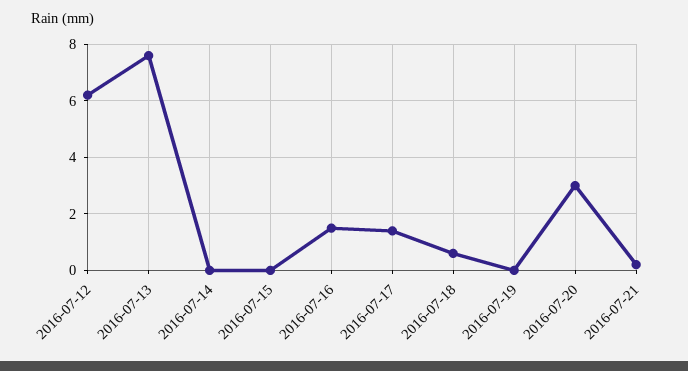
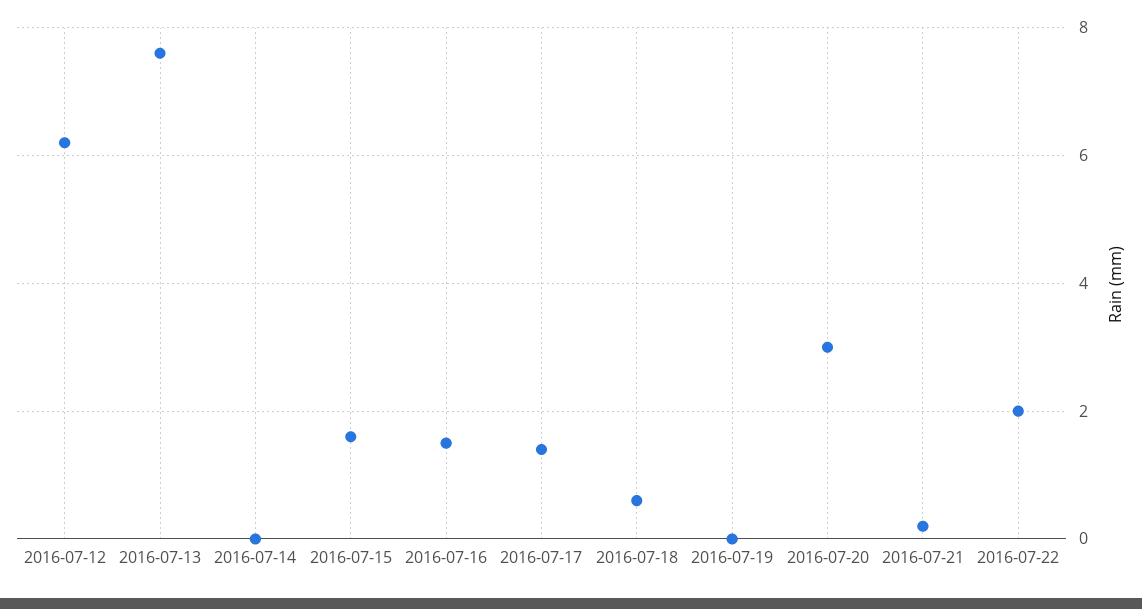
2016-07-15: 0 -> 1.5
2016-07-22: none -> 2

